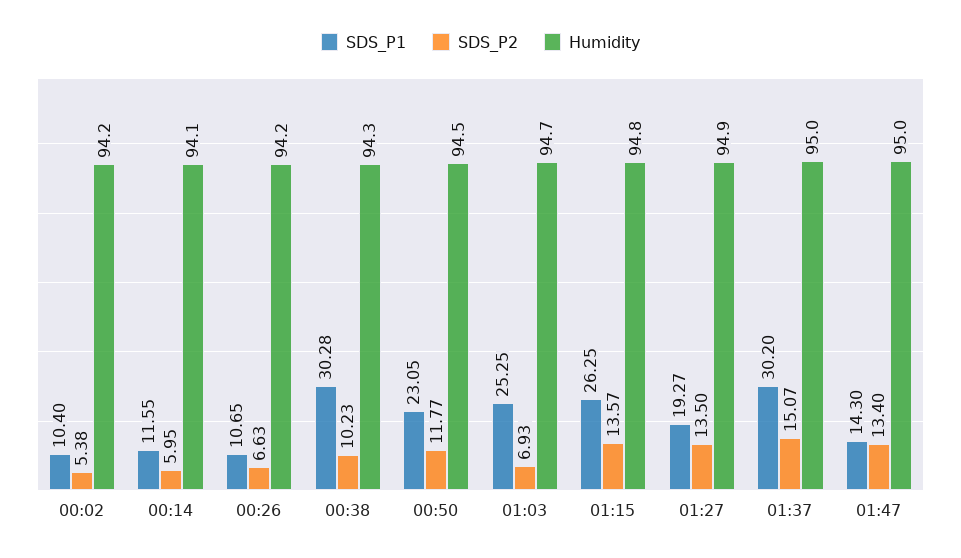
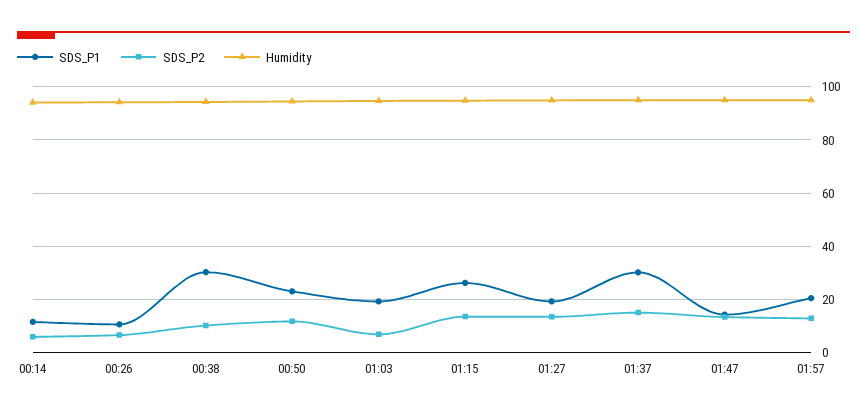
SDS_P1, 00:02: 10.4 -> none
SDS_P2, 00:02: 5.38 -> none
Humidity, 00:02: 94.2 -> none
SDS_P1, 01:03: 25.25 -> 20
SDS_P1, 01:57: none -> 20
SDS_P2, 01:57: none -> 12.5
Humidity, 01:57: none -> 95

